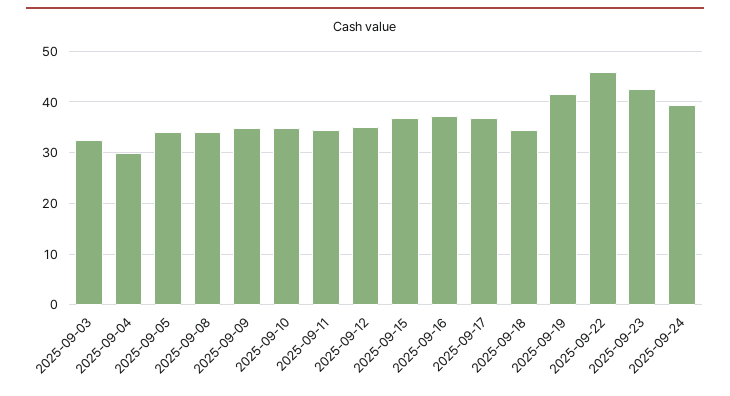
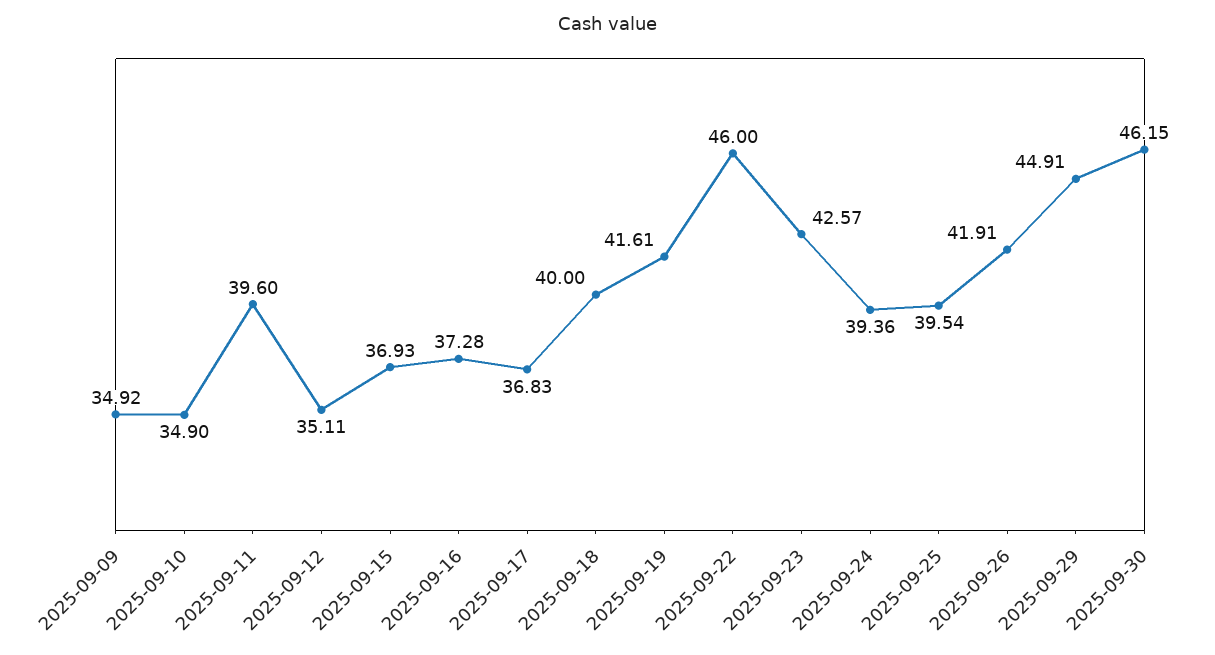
2025-09-03: 32 -> none
2025-09-04: 30 -> none
2025-09-05: 34 -> none
2025-09-08: 34 -> none
2025-09-11: 34 -> 39.6
2025-09-18: 34 -> 40
2025-09-25: none -> 39.54
2025-09-26: none -> 41.91
2025-09-29: none -> 44.91
2025-09-30: none -> 46.15

